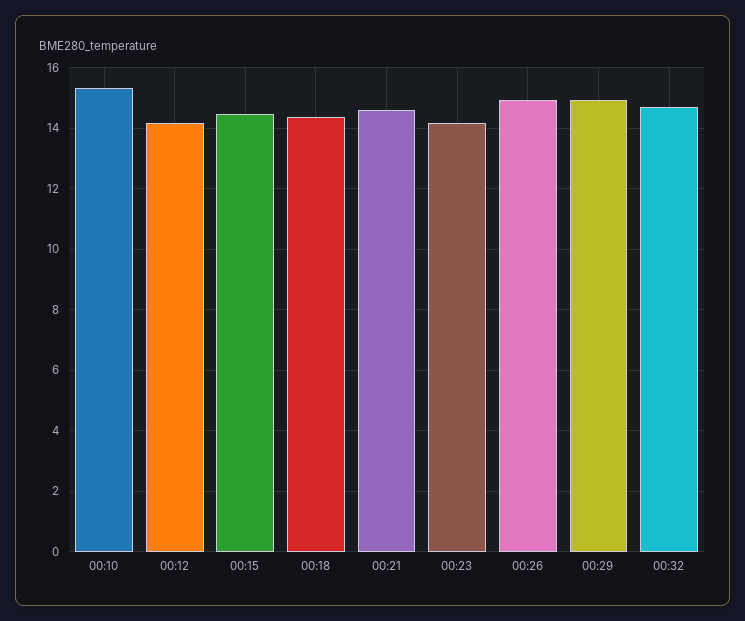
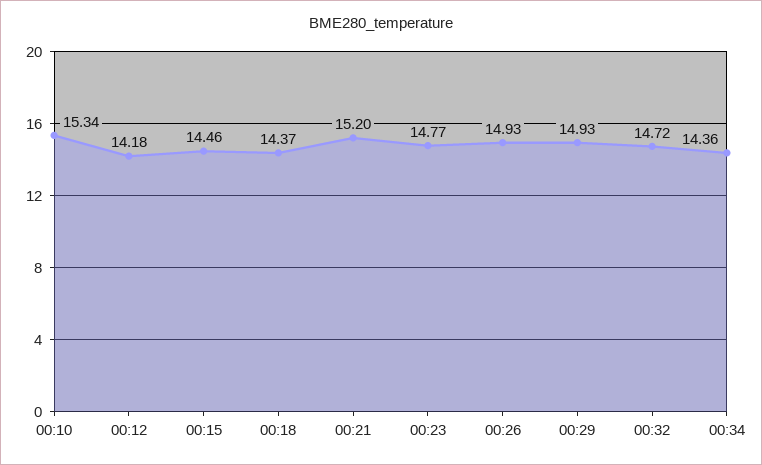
00:21: 14.6 -> 15.2
00:23: 14.2 -> 14.77
00:34: none -> 14.36

